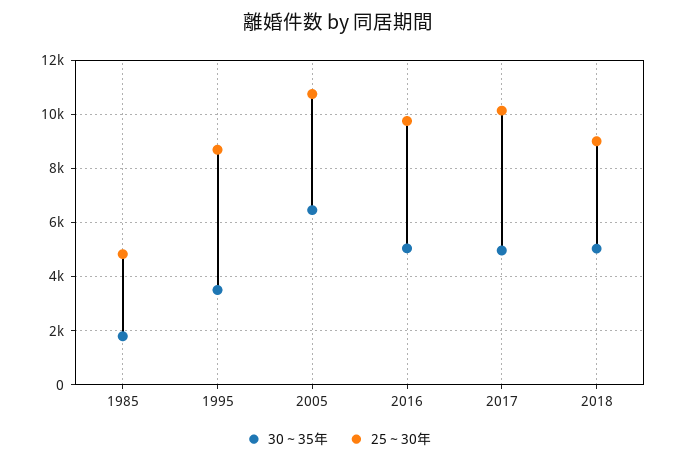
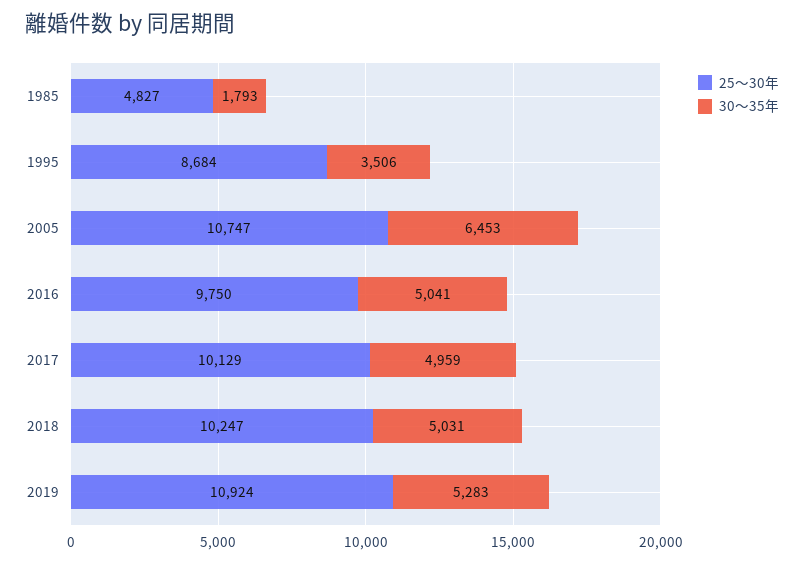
25～30年, 2018: 9000 -> 10247
25～30年, 2019: none -> 10924
30～35年, 2019: none -> 5283

